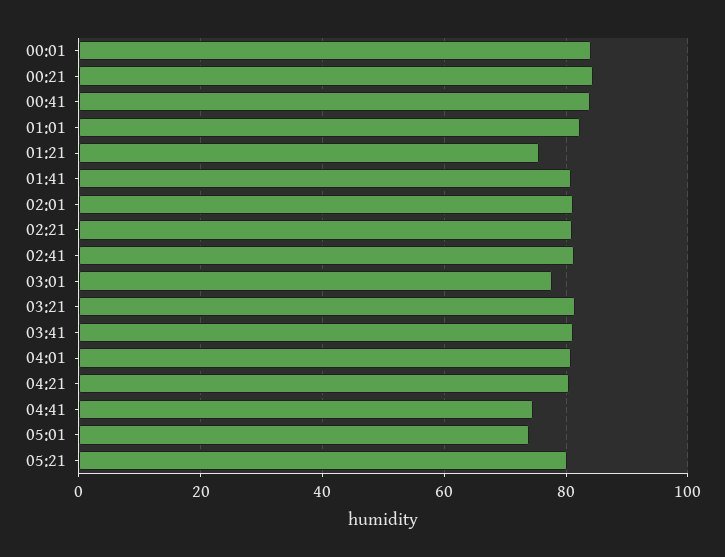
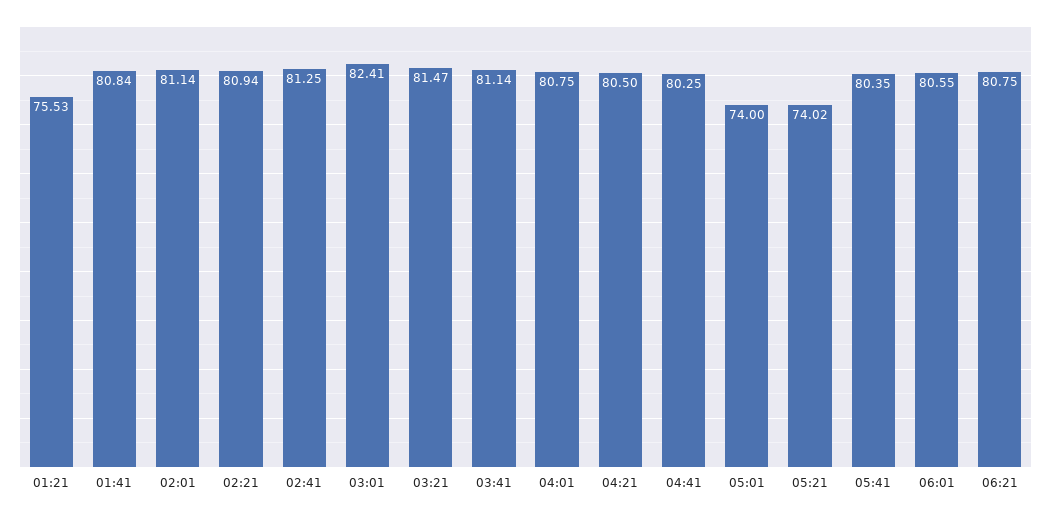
00:01: 84 -> none
00:21: 84 -> none
00:41: 84 -> none
01:01: 82 -> none
03:01: 78 -> 82.41
04:41: 74 -> 80.25
05:21: 80 -> 74.02
05:41: none -> 80.35
06:01: none -> 80.55
06:21: none -> 80.75

